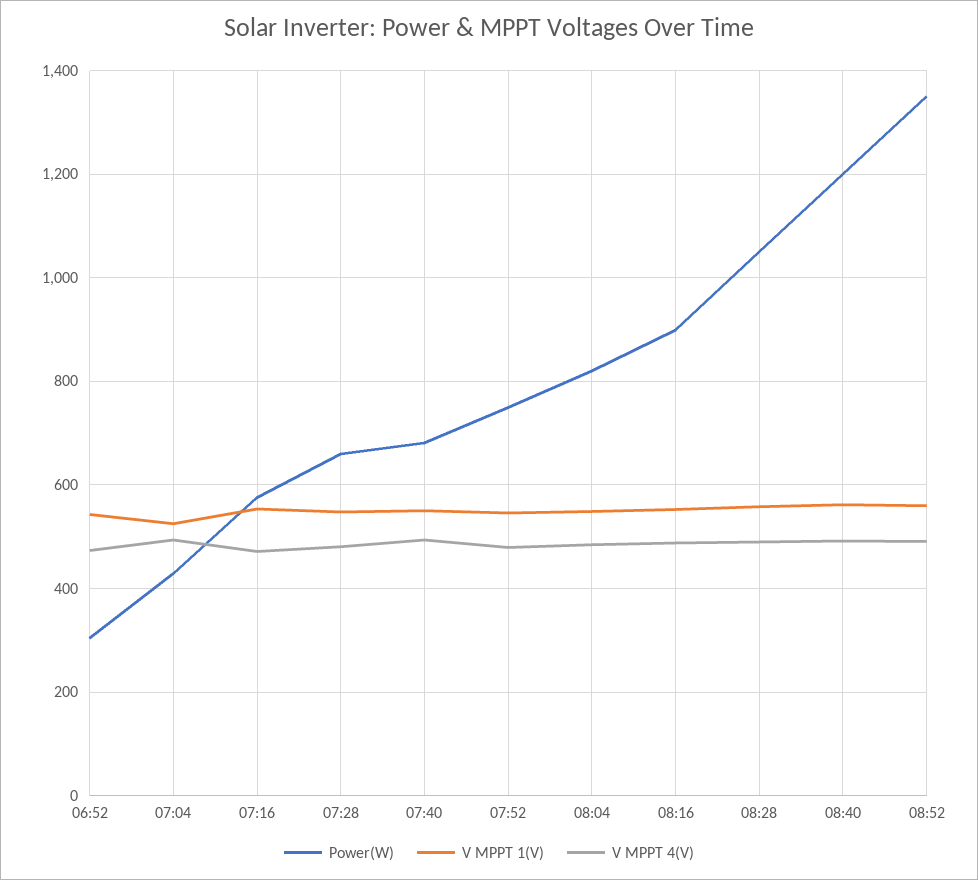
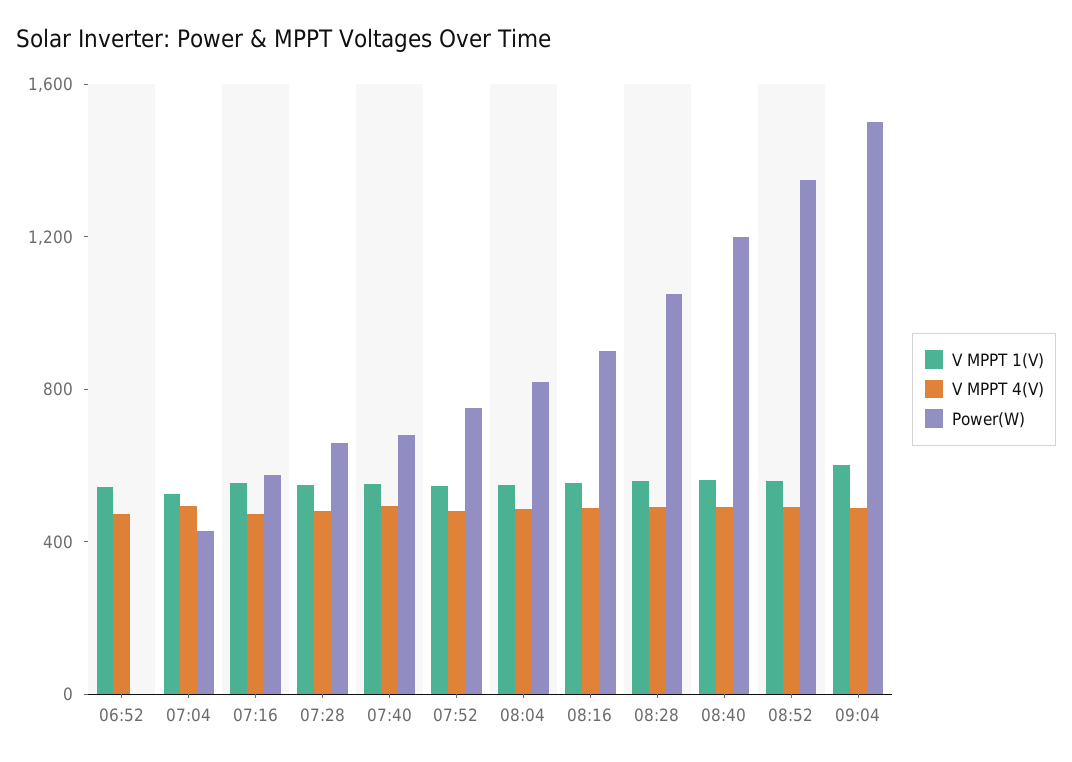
Power(W), 06:52: 300 -> 0
V MPPT 1(V), 09:04: none -> 600
V MPPT 4(V), 09:04: none -> 500
Power(W), 09:04: none -> 1500

